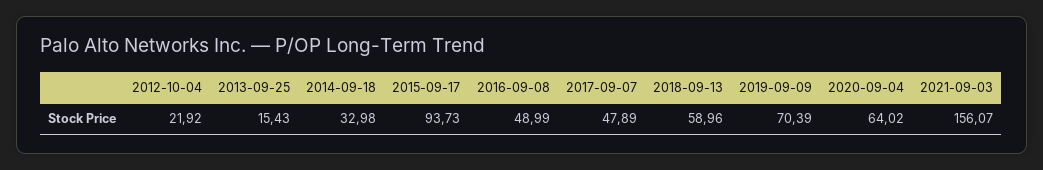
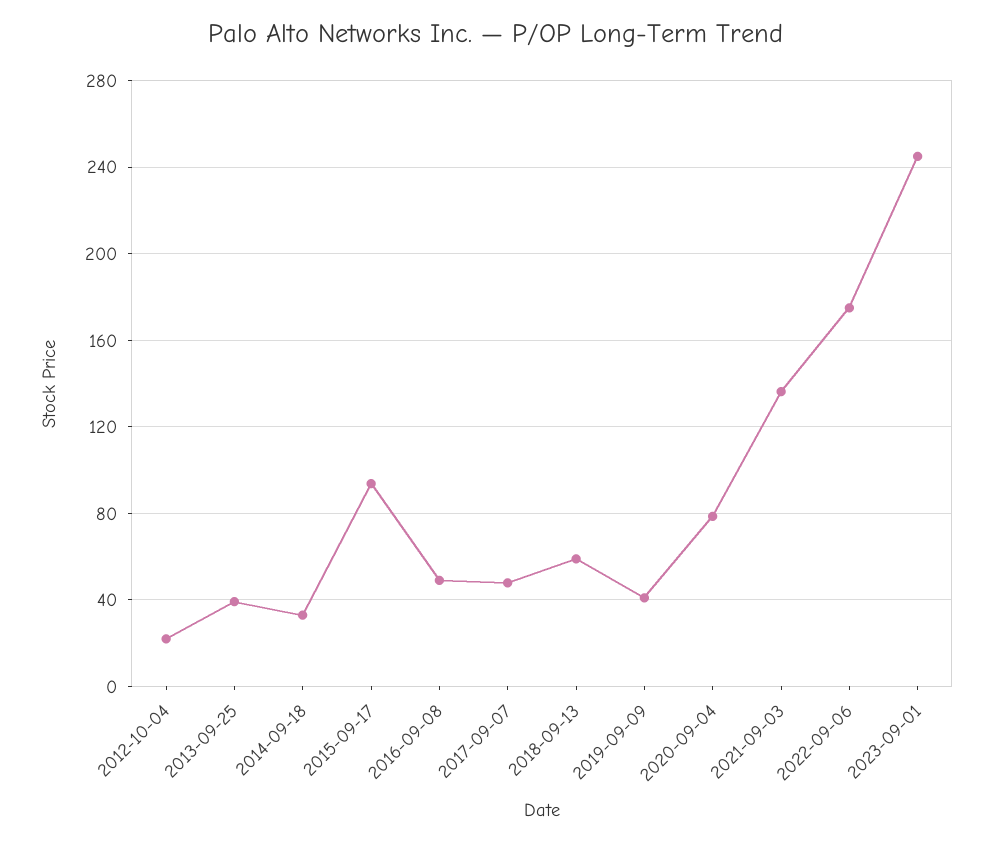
2013-09-25: 15.43 -> 40
2019-09-09: 70.39 -> 40
2020-09-04: 64.02 -> 80
2021-09-03: 156.07 -> 135
2022-09-06: none -> 175
2023-09-01: none -> 245

